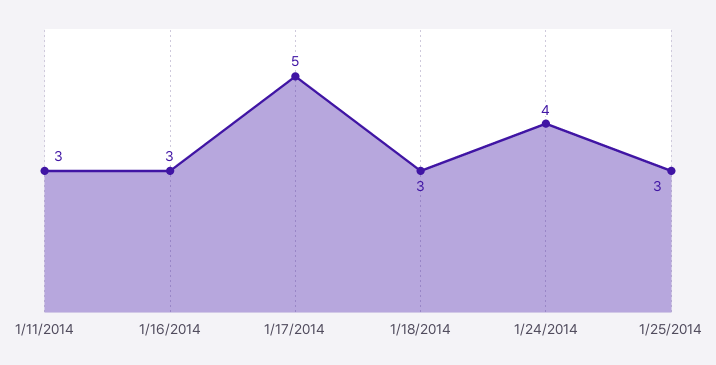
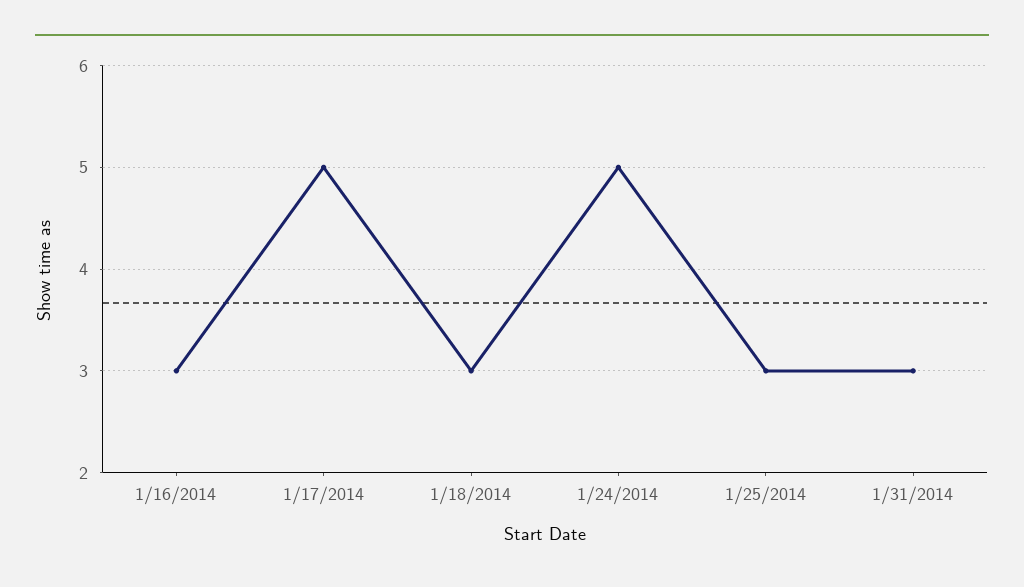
1/11/2014: 3 -> none
1/24/2014: 4 -> 5
1/31/2014: none -> 3

